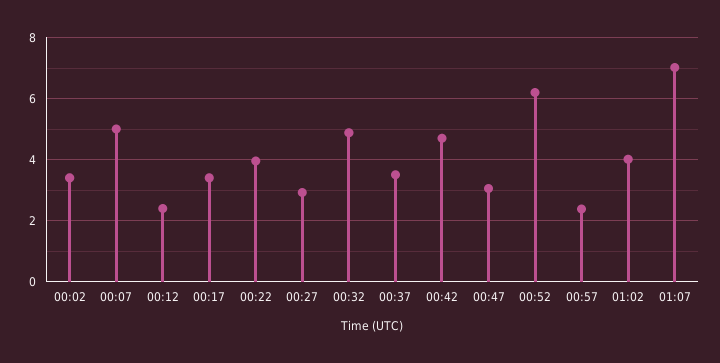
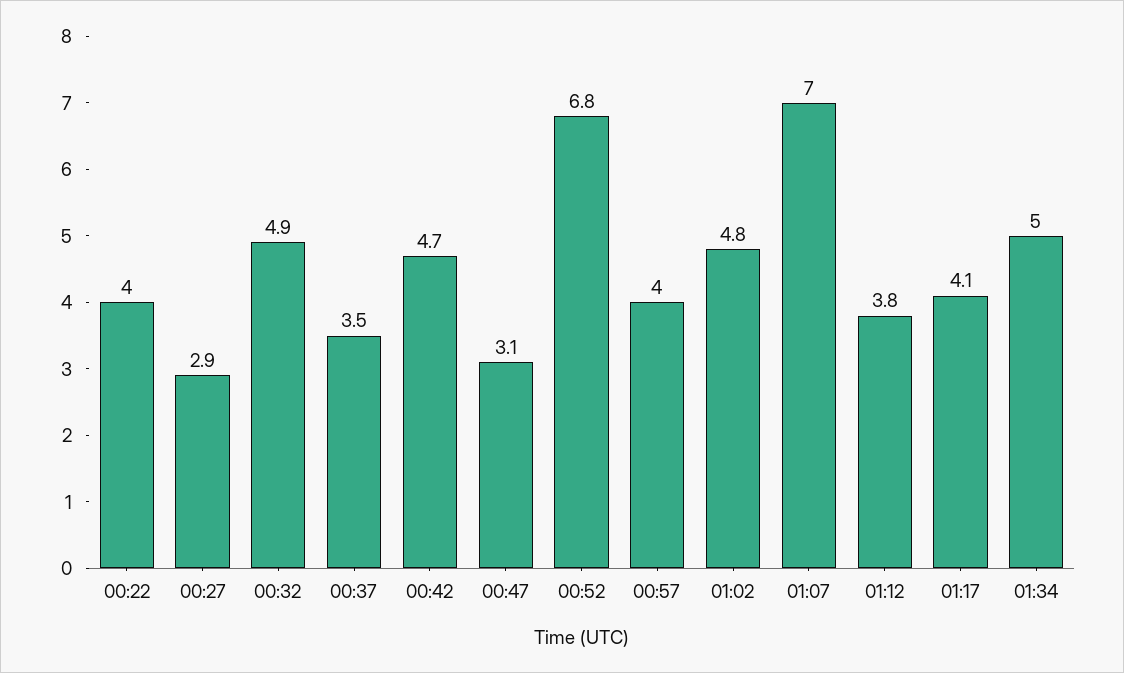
00:02: 3.4 -> none
00:07: 5 -> none
00:12: 2.4 -> none
00:17: 3.4 -> none
00:52: 6.2 -> 6.8
00:57: 2.4 -> 4
01:02: 4 -> 4.8
01:12: none -> 3.8
01:17: none -> 4.1
01:34: none -> 5

